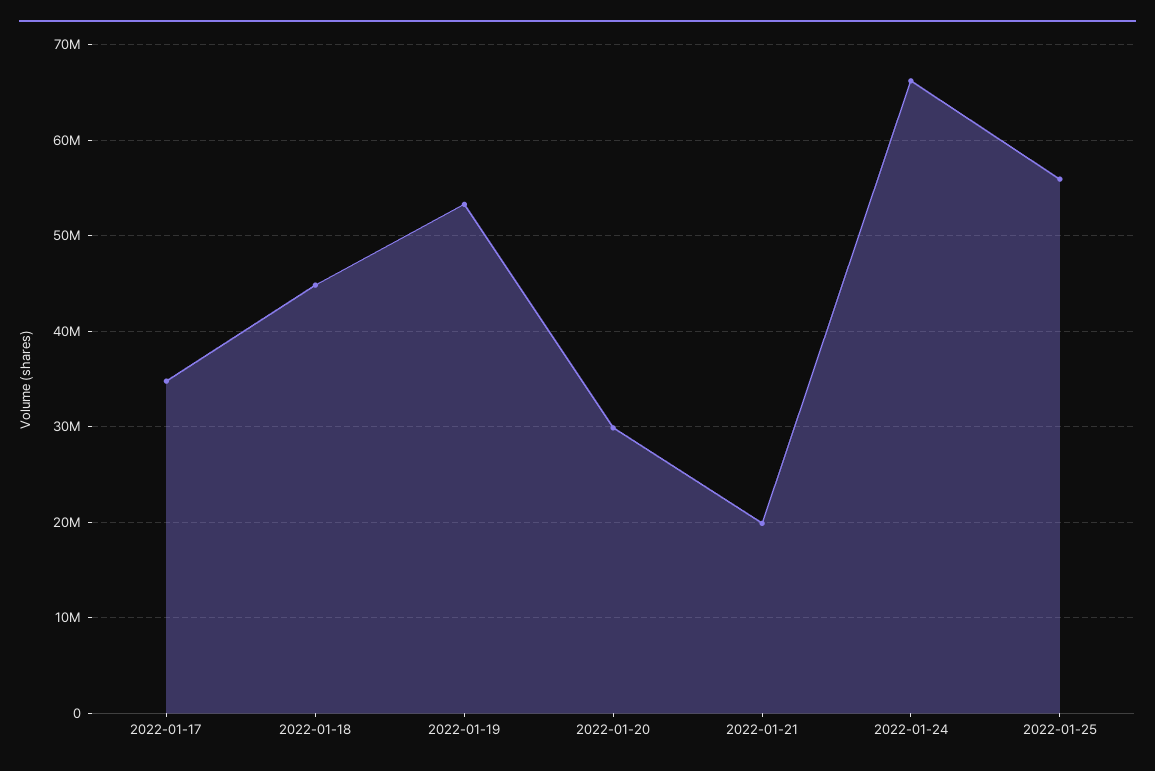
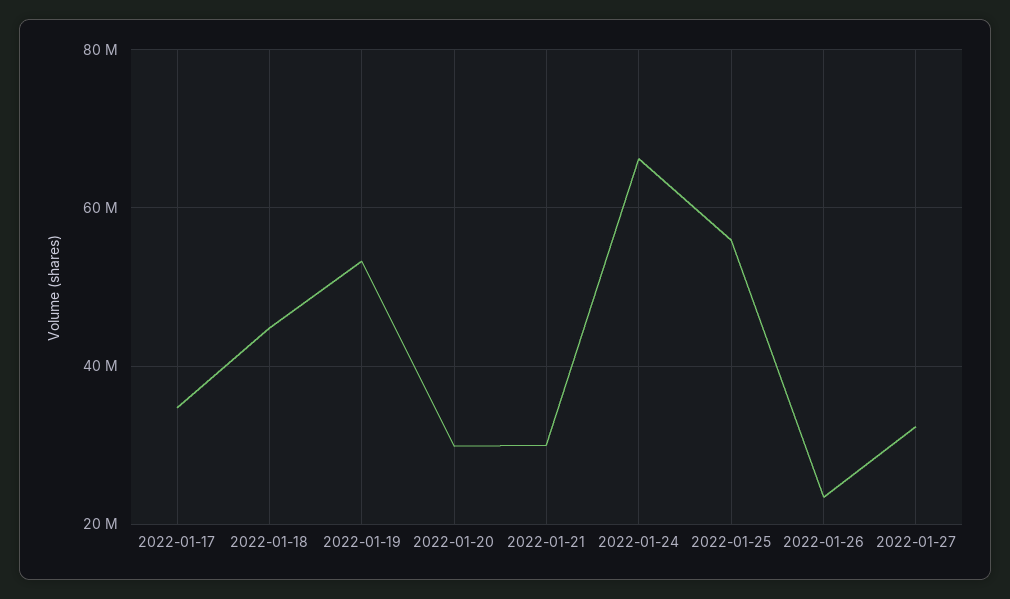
2022-01-21: 20000000 -> 30000000
2022-01-26: none -> 24000000
2022-01-27: none -> 32000000

